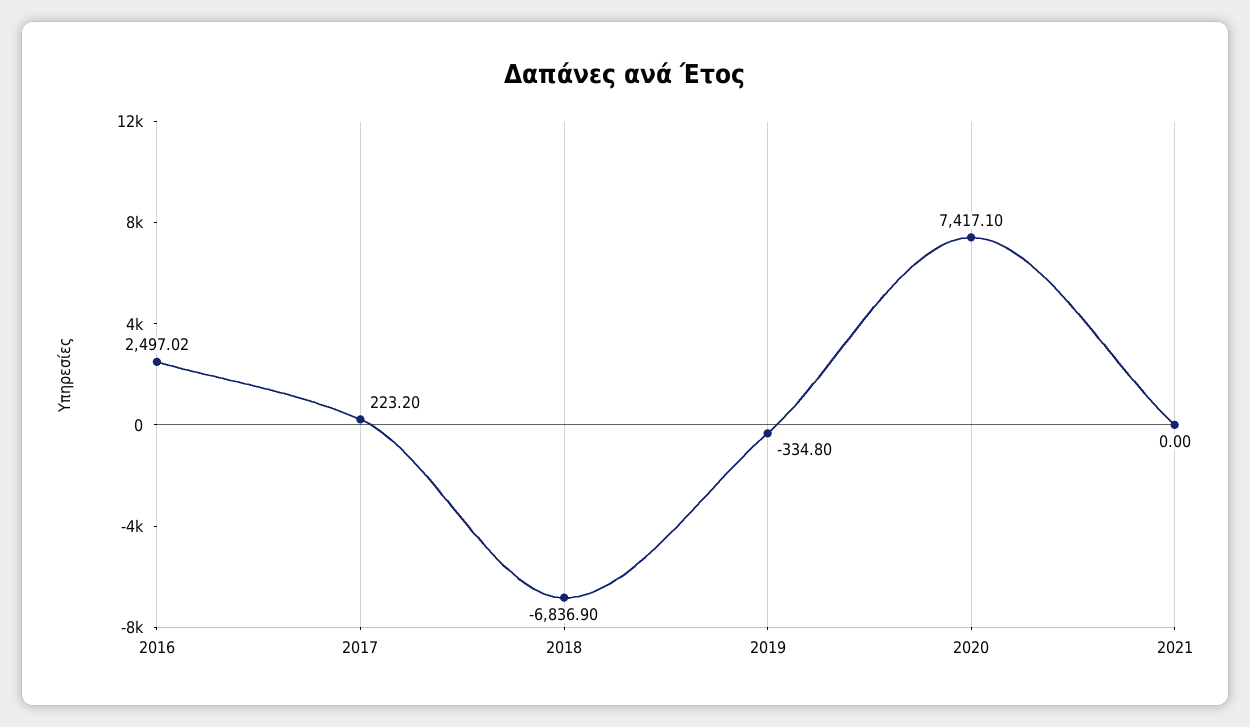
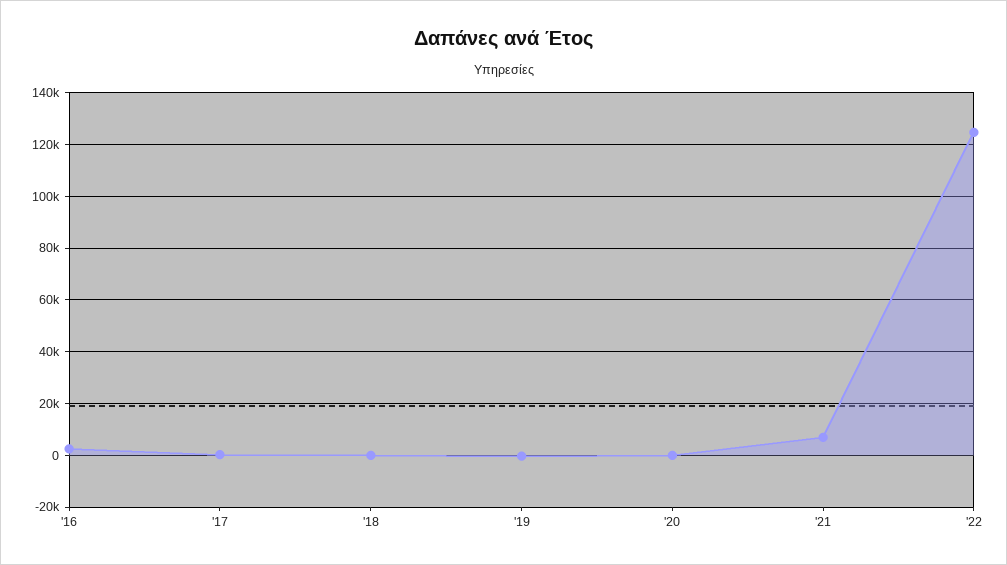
2018: -6836.9 -> 0
2020: 7417.1 -> 0
2021: 0 -> 7500
'22: none -> 125000

